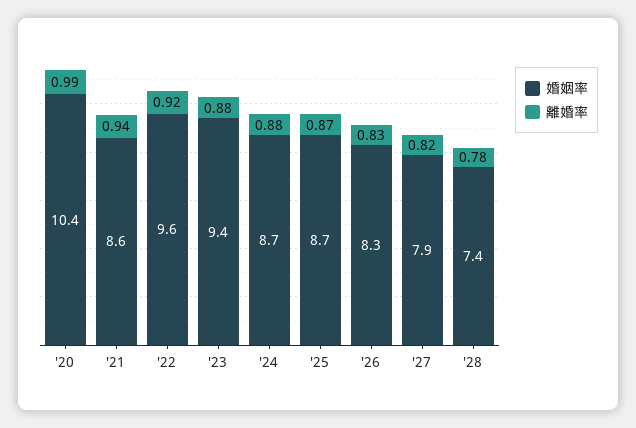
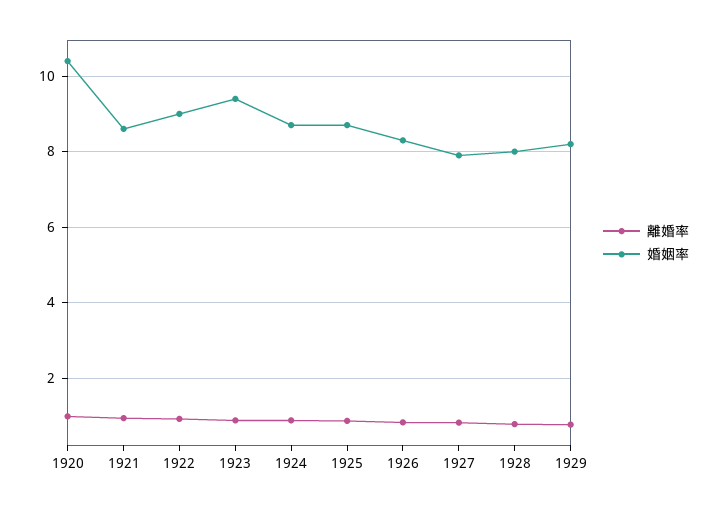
婚姻率, '22: 9.6 -> 9
婚姻率, '28: 7.4 -> 8
離婚率, 1929: none -> 0.8
婚姻率, 1929: none -> 8.2

